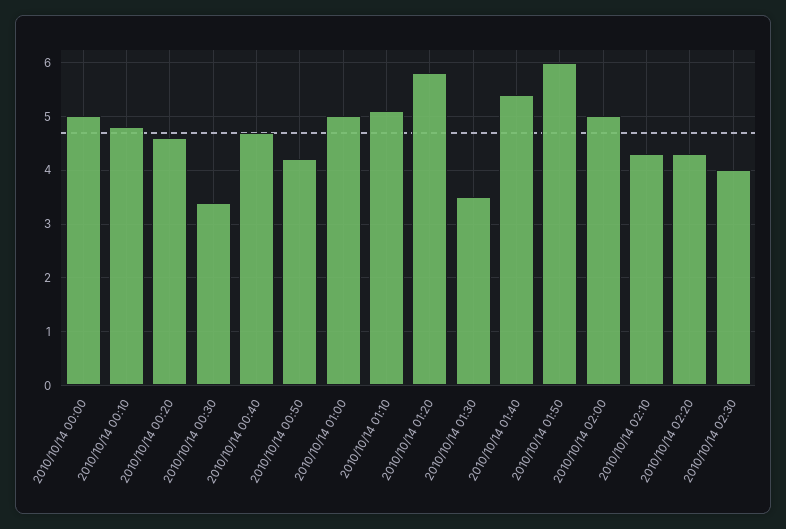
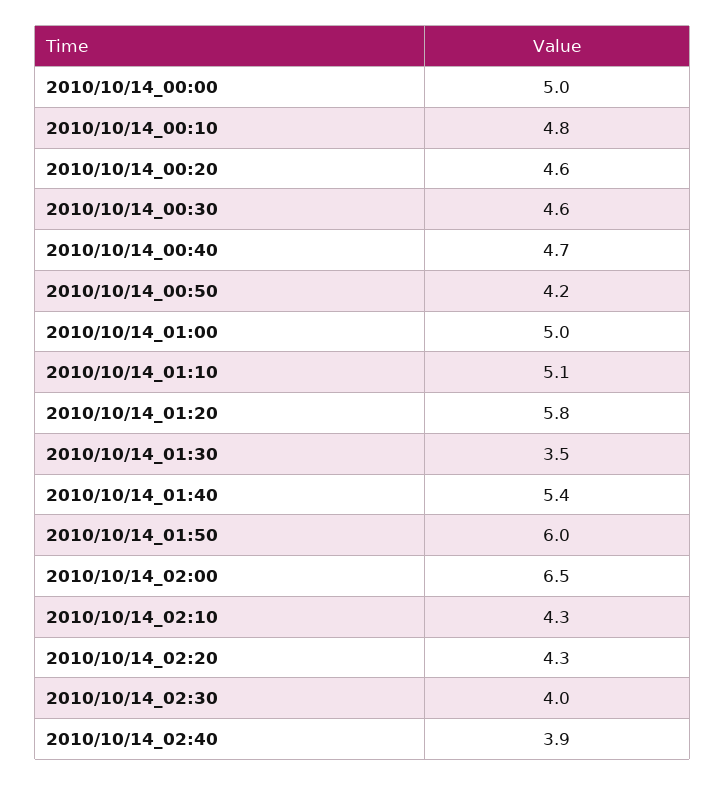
2010/10/14 00:30: 3.5 -> 4.6
2010/10/14 02:00: 5 -> 6.5
2010/10/14_02:40: none -> 3.9

